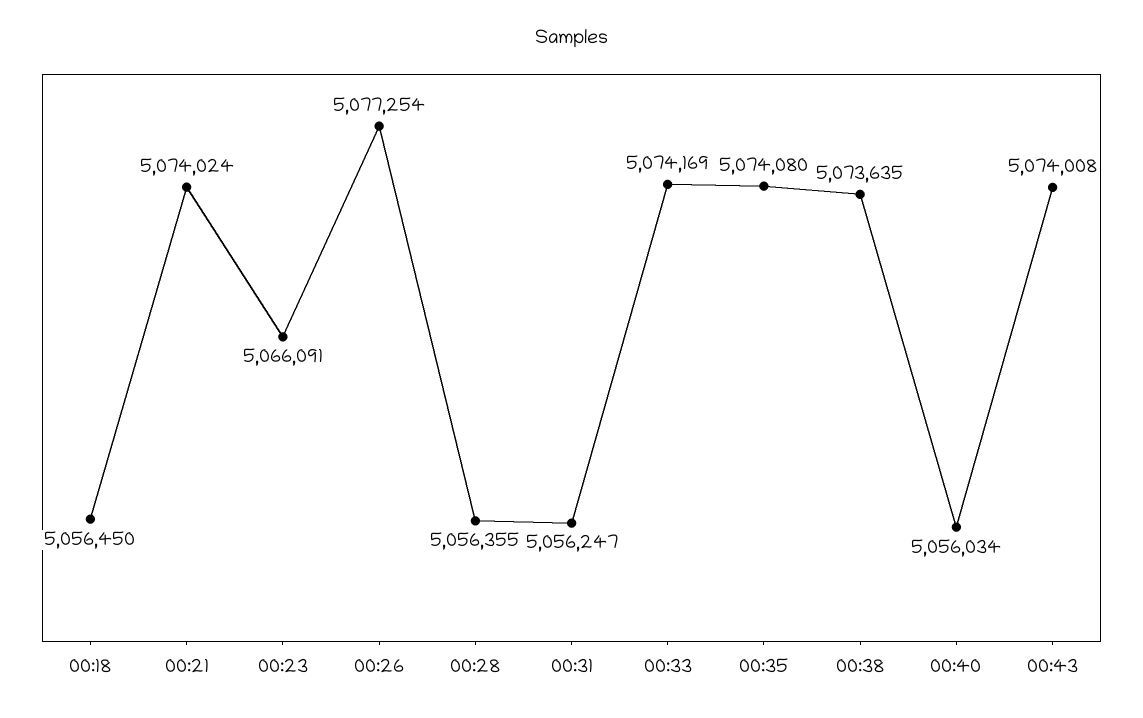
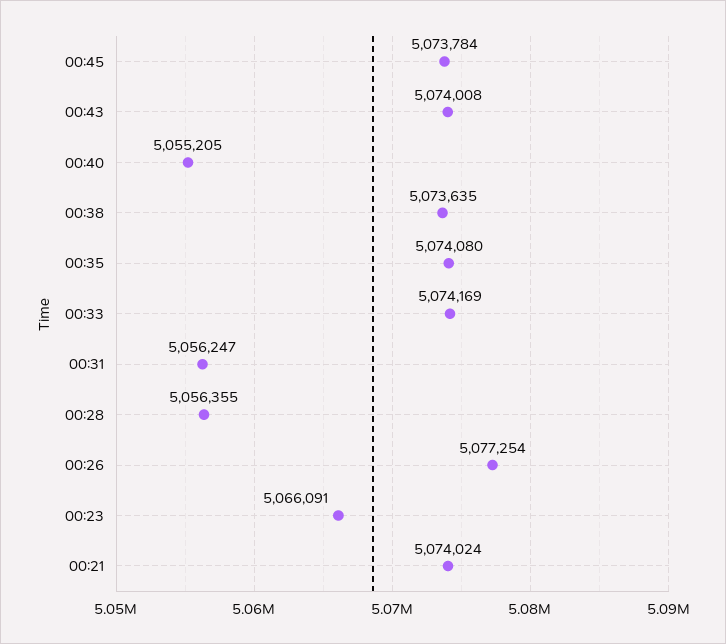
00:18: 5056450 -> none
00:40: 5056034 -> 5055205
00:45: none -> 5073784

